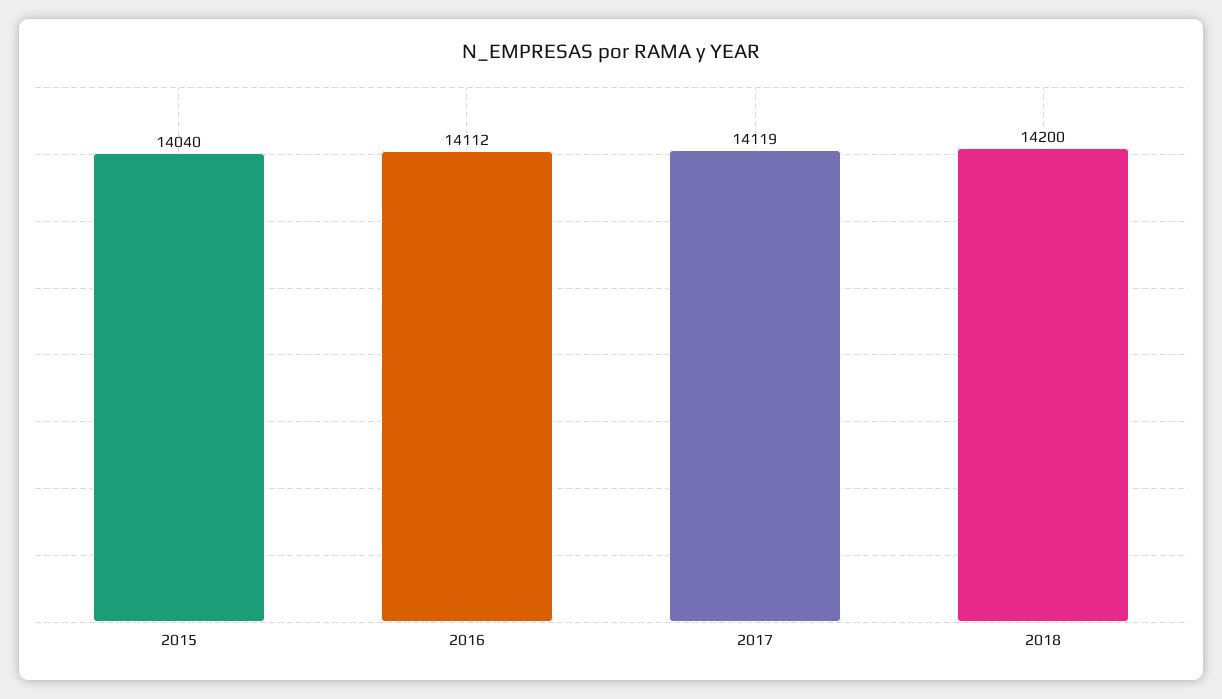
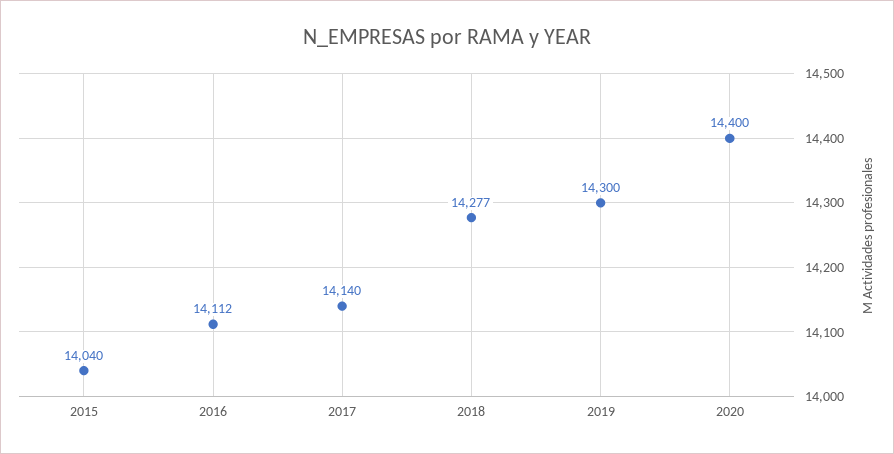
2017: 14119 -> 14140
2018: 14200 -> 14277
2019: none -> 14300
2020: none -> 14400

